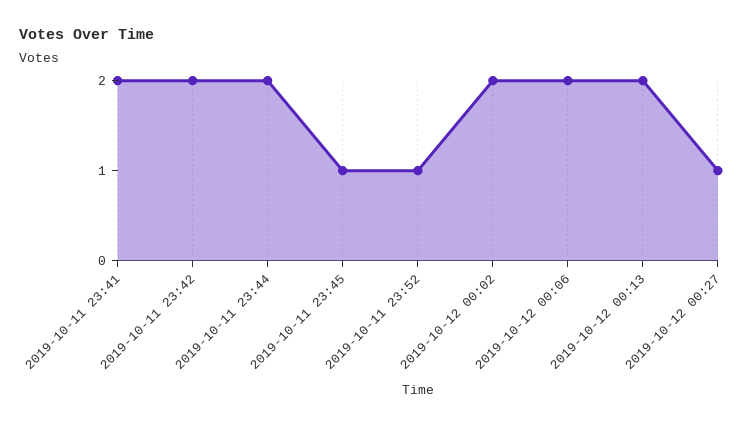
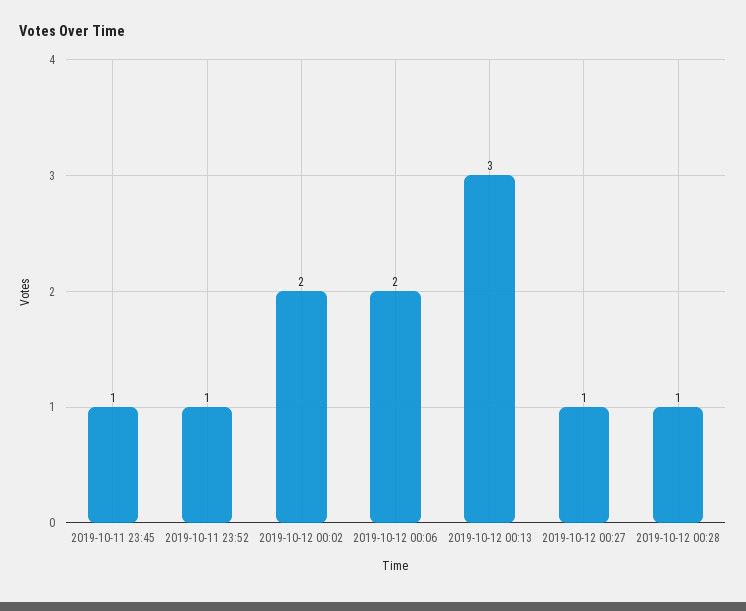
2019-10-11 23:41: 2 -> none
2019-10-11 23:42: 2 -> none
2019-10-11 23:44: 2 -> none
2019-10-12 00:13: 2 -> 3
2019-10-12 00:28: none -> 1

